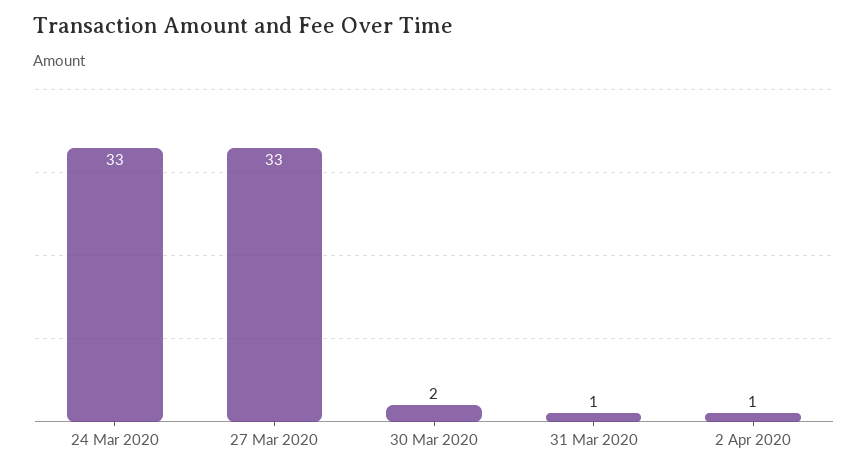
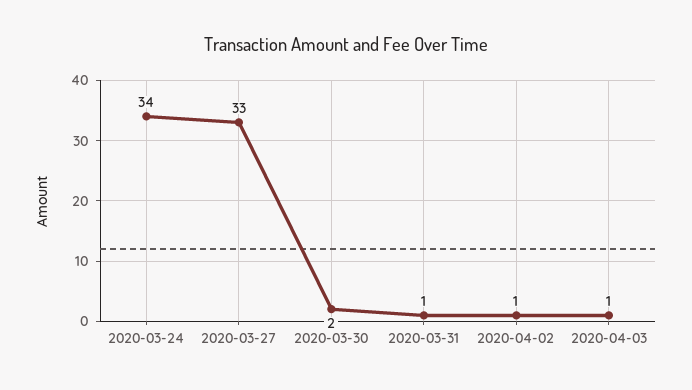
24 Mar 2020: 33 -> 34
2020-04-03: none -> 1

